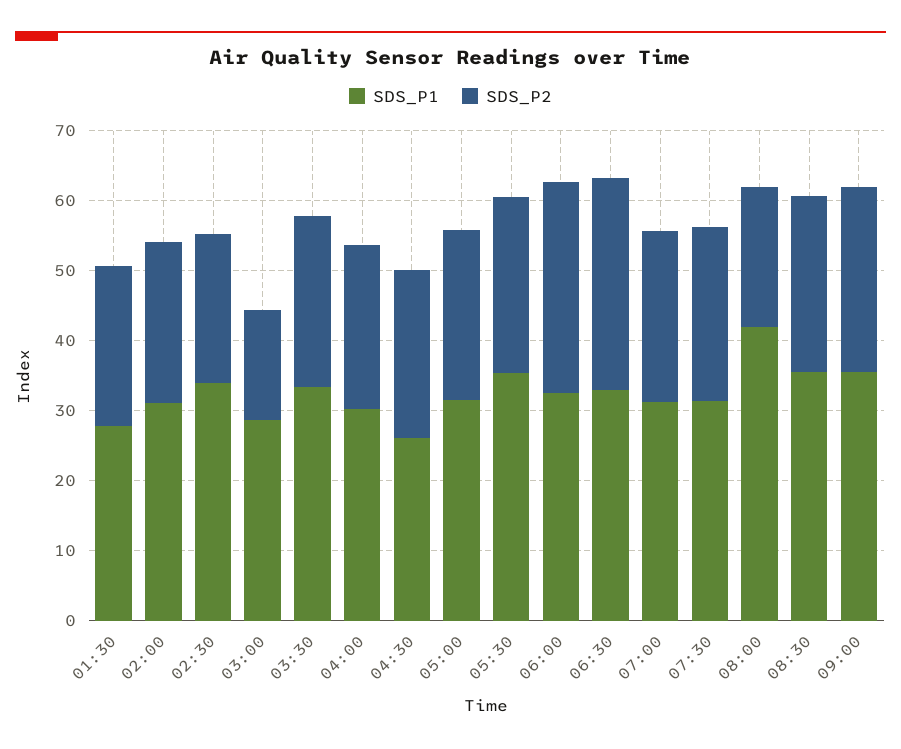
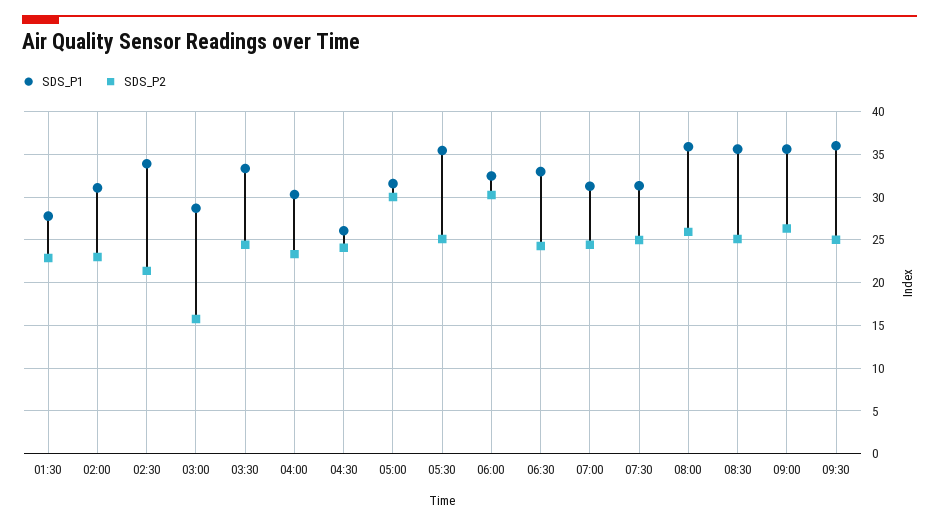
SDS_P2, 05:00: 24 -> 30
SDS_P2, 06:30: 30 -> 24
SDS_P1, 08:00: 42 -> 36
SDS_P2, 08:00: 20 -> 26
SDS_P1, 09:30: none -> 36
SDS_P2, 09:30: none -> 25

